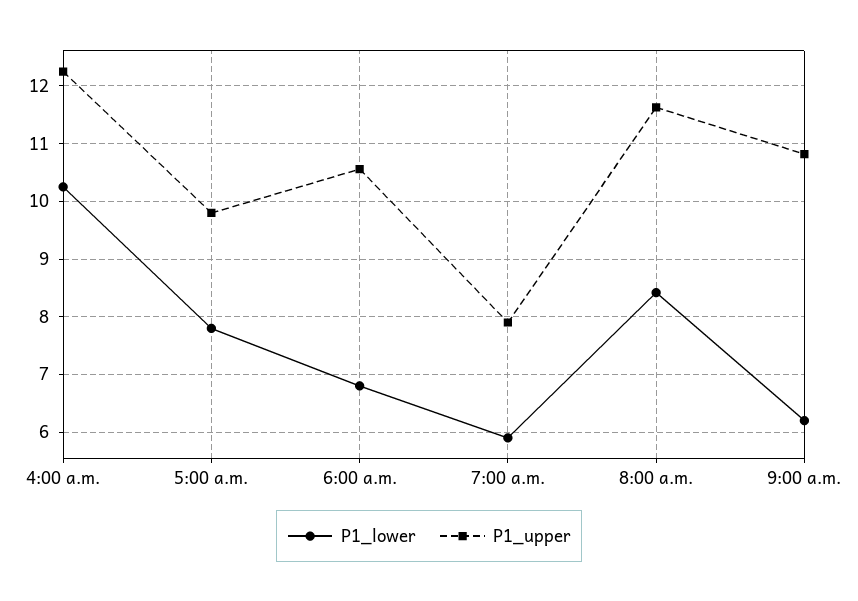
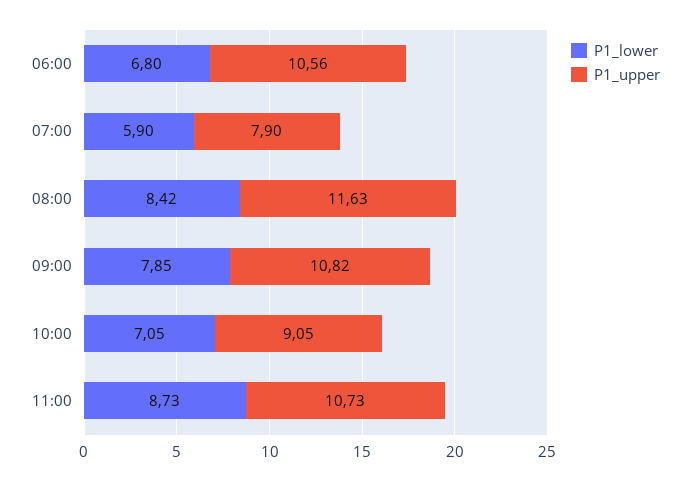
P1_lower, 4:00 a.m.: 10.2 -> none
P1_upper, 4:00 a.m.: 12.2 -> none
P1_lower, 5:00 a.m.: 7.8 -> none
P1_upper, 5:00 a.m.: 9.8 -> none
P1_lower, 9:00 a.m.: 6.2 -> 7.85
P1_lower, 10:00: none -> 7.05
P1_upper, 10:00: none -> 9.05
P1_lower, 11:00: none -> 8.73
P1_upper, 11:00: none -> 10.73

